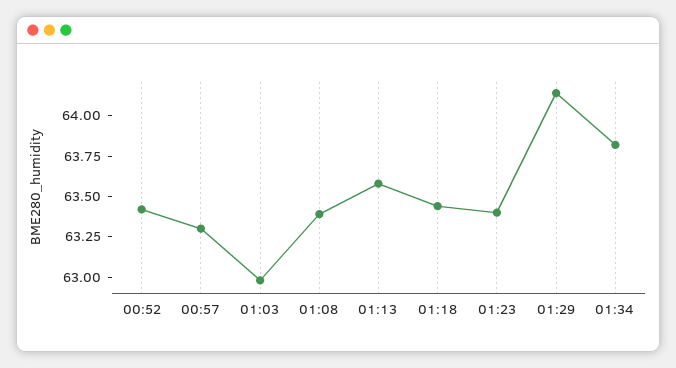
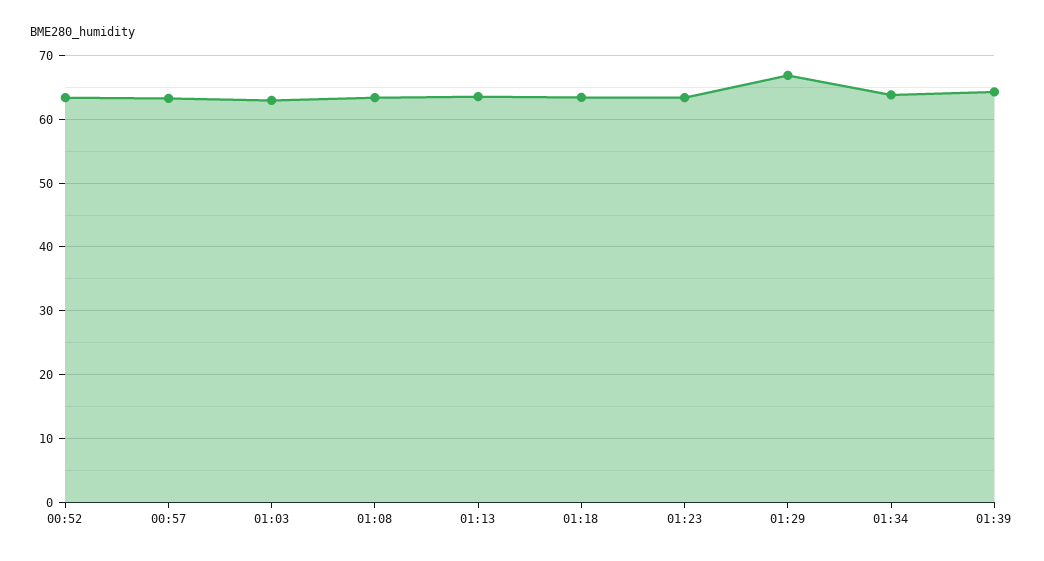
01:29: 64.15 -> 67
01:39: none -> 64

